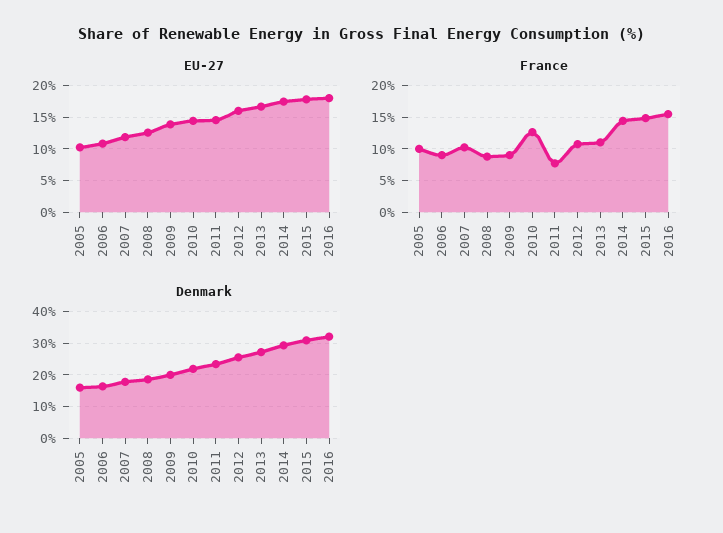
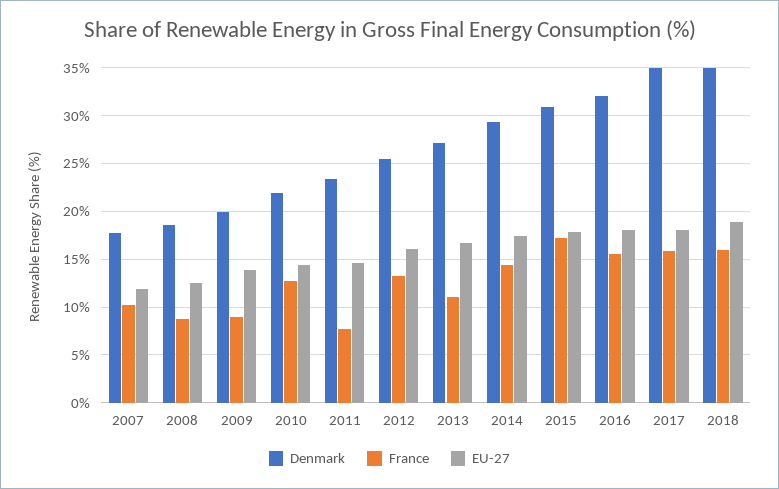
EU-27, 2005: 10 -> none
EU-27, 2006: 11 -> none
France, 2005: 10 -> none
France, 2006: 9 -> none
France, 2012: 11 -> 13
France, 2015: 15 -> 17
Denmark, 2005: 16 -> none
Denmark, 2006: 16 -> none
Denmark, 2017: none -> 35
France, 2017: none -> 16
EU-27, 2017: none -> 18
Denmark, 2018: none -> 35
France, 2018: none -> 16
EU-27, 2018: none -> 19

